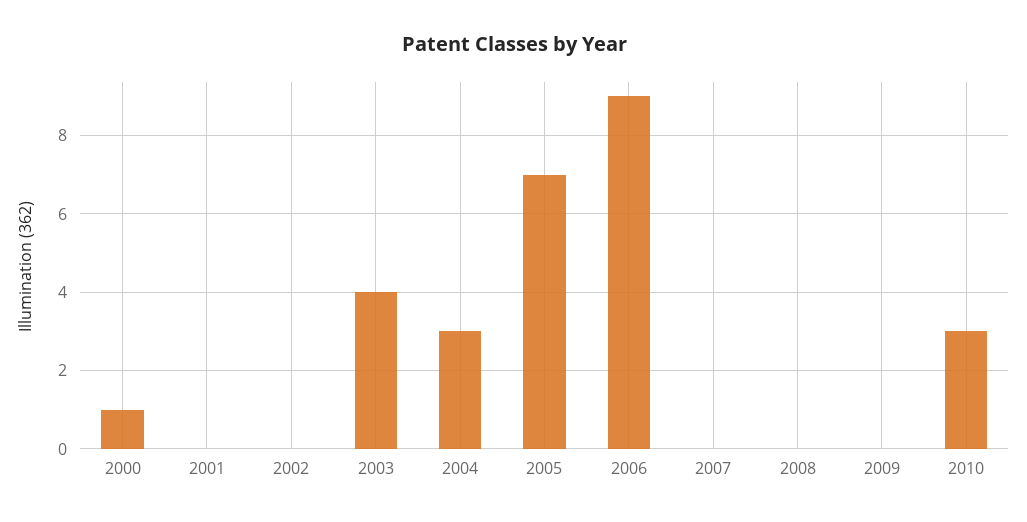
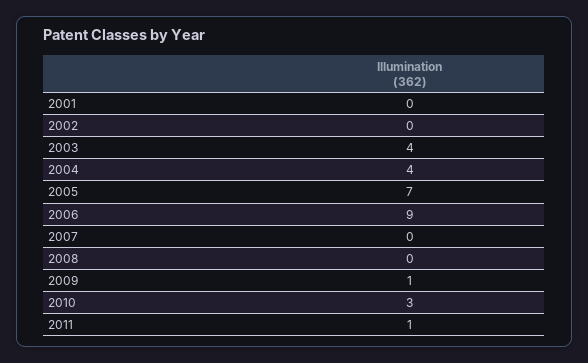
2000: 1 -> none
2004: 3 -> 4
2009: 0 -> 1
2011: none -> 1

